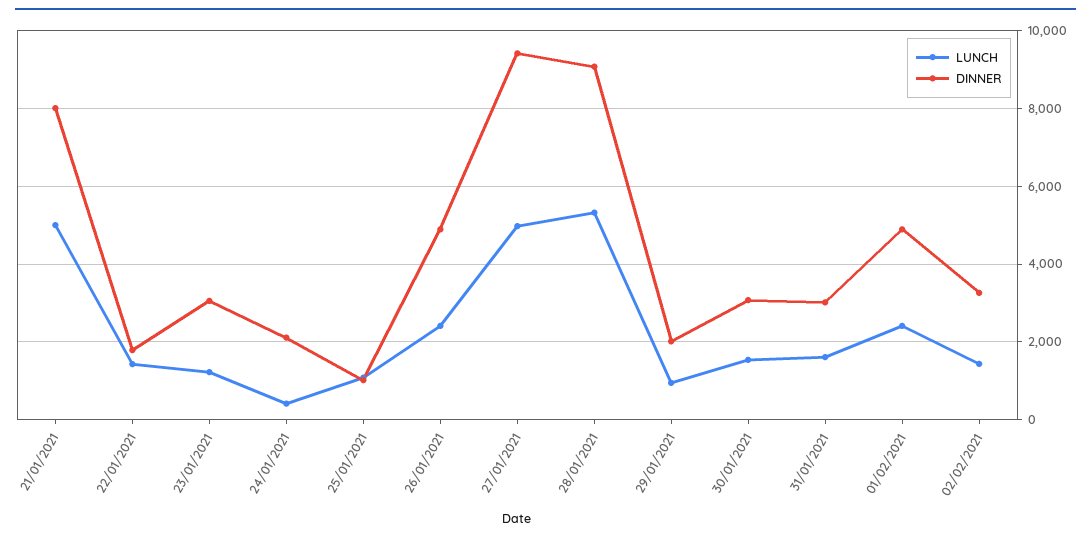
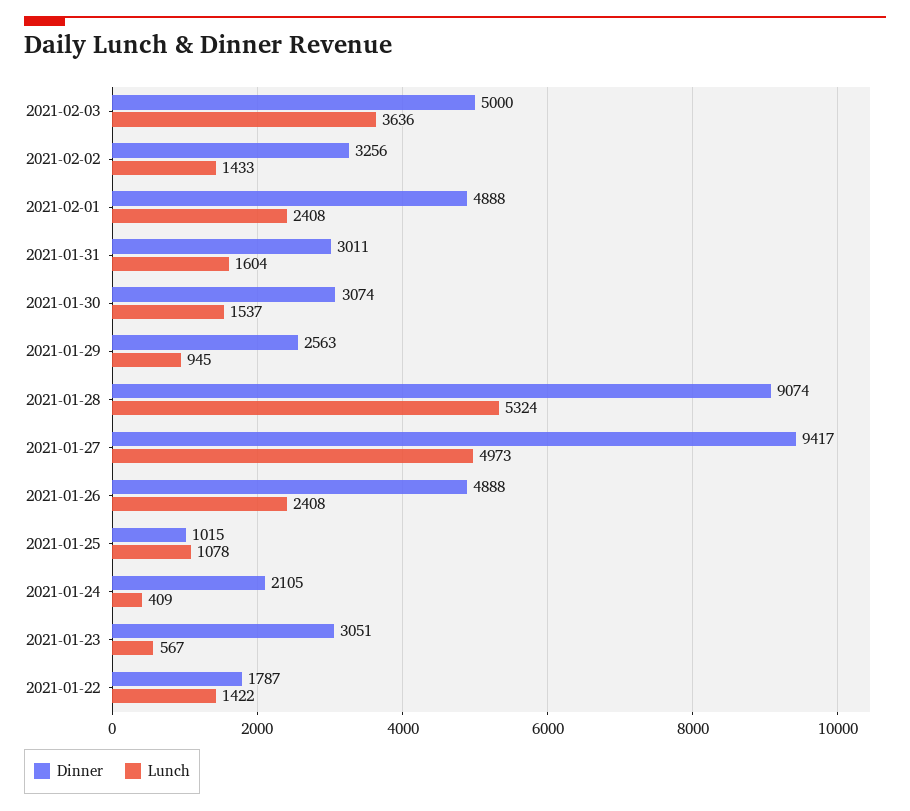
LUNCH, 21/01/2021: 5000 -> none
DINNER, 21/01/2021: 8000 -> none
LUNCH, 23/01/2021: 1200 -> 567
DINNER, 29/01/2021: 2000 -> 2563
DINNER, 2021-02-03: none -> 5000
LUNCH, 2021-02-03: none -> 3636

